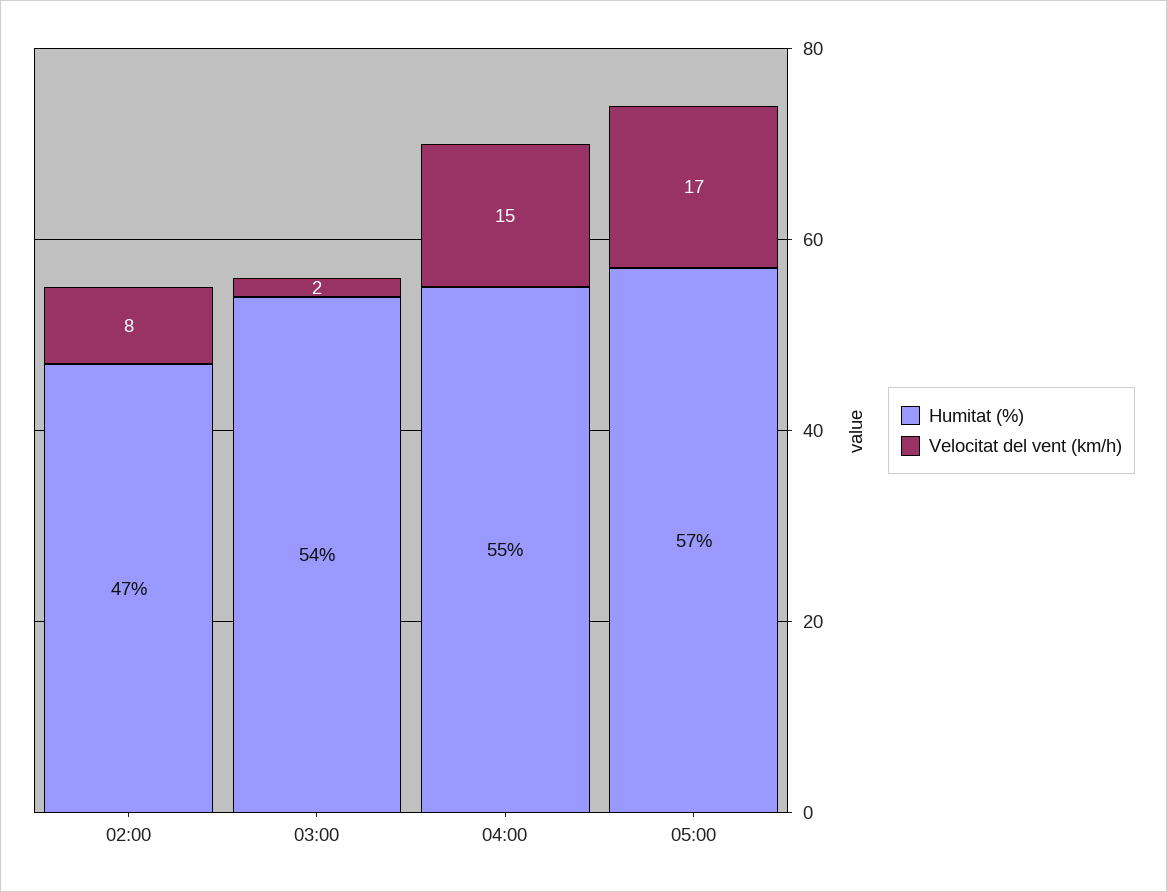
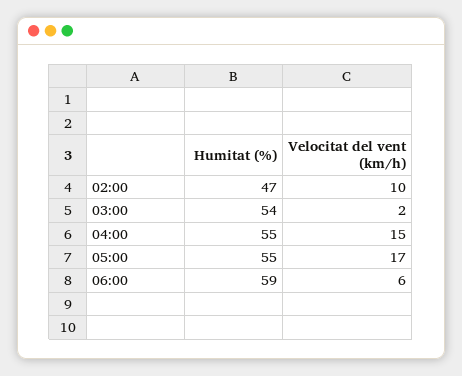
Velocitat del vent (km/h), 02:00: 8 -> 10
Humitat (%), 05:00: 57 -> 55
Humitat (%), 06:00: none -> 59
Velocitat del vent (km/h), 06:00: none -> 6

